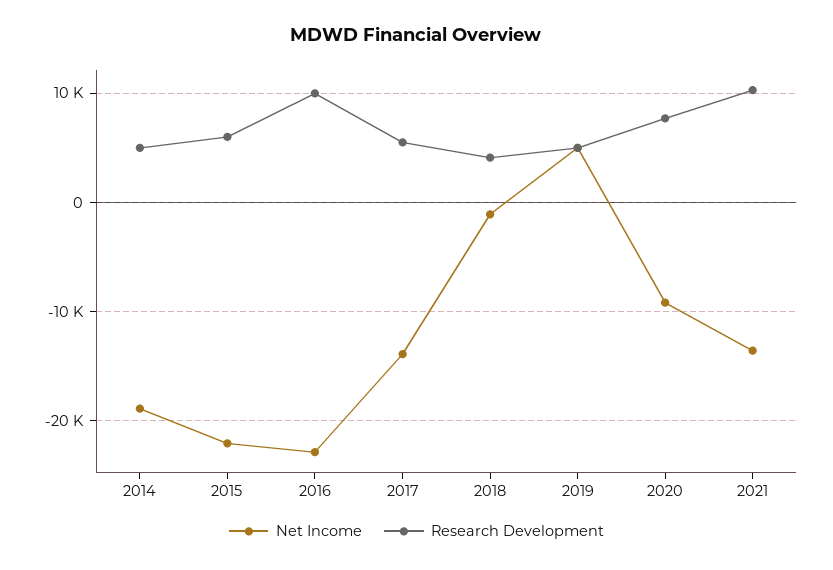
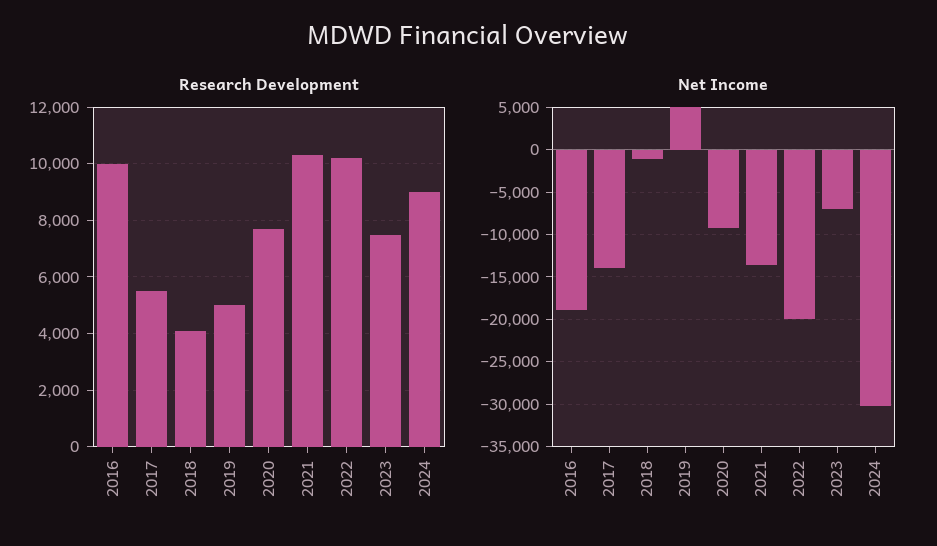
Net Income, 2014: -19000 -> none
Research Development, 2014: 5000 -> none
Net Income, 2015: -22000 -> none
Research Development, 2015: 6000 -> none
Net Income, 2016: -23000 -> -19000
Research Development, 2022: none -> 10250
Research Development, 2023: none -> 7500
Research Development, 2024: none -> 9000
Net Income, 2022: none -> -20000
Net Income, 2023: none -> -7000
Net Income, 2024: none -> -30000

